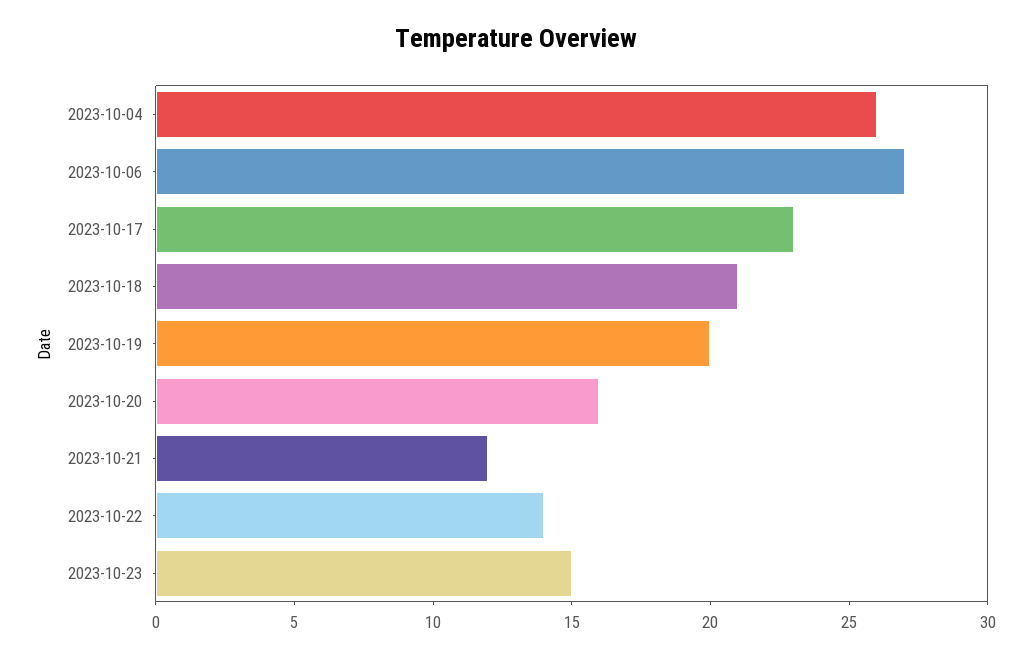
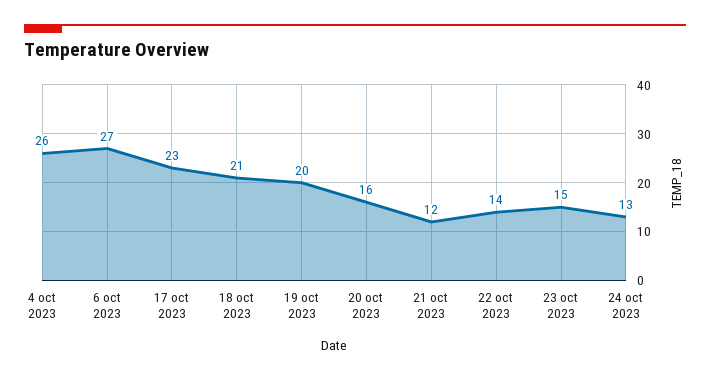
24 oct 2023: none -> 13

